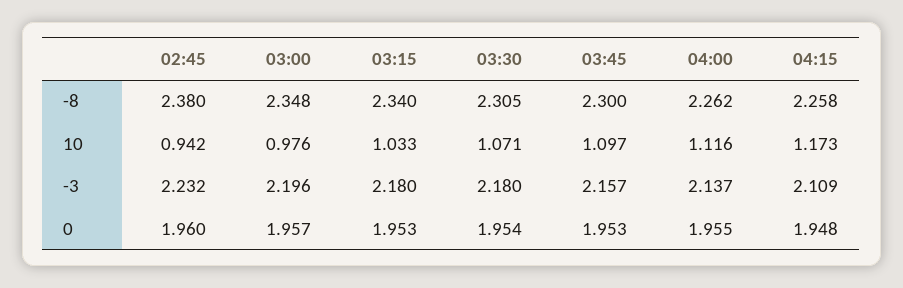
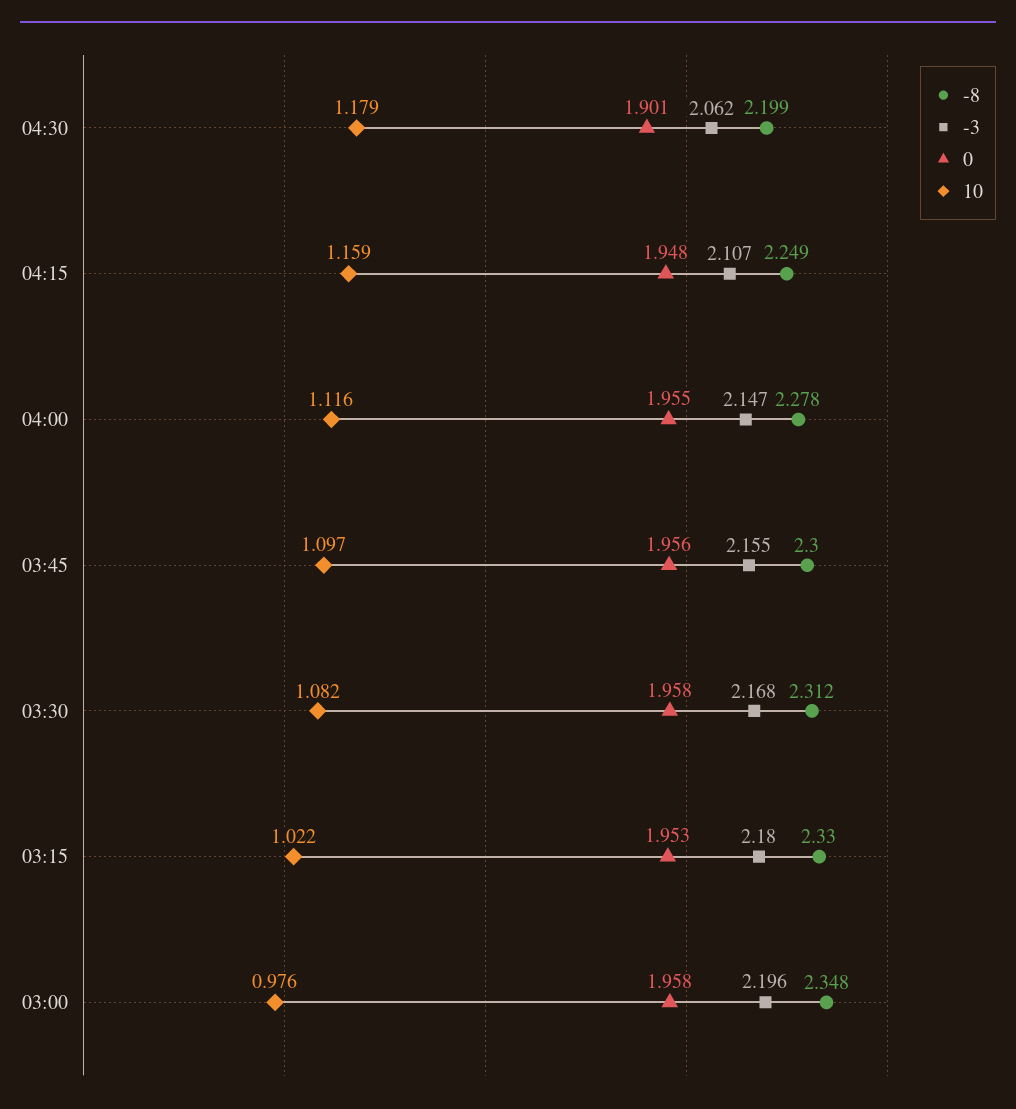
-8, 02:45: 2.38 -> none
-8, 03:15: 2.34 -> 2.33
-8, 03:30: 2.305 -> 2.312
-8, 04:00: 2.262 -> 2.278
-8, 04:15: 2.258 -> 2.249
10, 02:45: 0.942 -> none
10, 03:15: 1.033 -> 1.022
10, 03:30: 1.071 -> 1.082
10, 04:15: 1.173 -> 1.159
-3, 02:45: 2.232 -> none
-3, 03:30: 2.18 -> 2.168
-3, 03:45: 2.157 -> 2.155
-3, 04:00: 2.137 -> 2.147
-3, 04:15: 2.109 -> 2.107
0, 02:45: 1.96 -> none
0, 03:00: 1.957 -> 1.958
0, 03:30: 1.954 -> 1.958
0, 03:45: 1.953 -> 1.956
-8, 04:30: none -> 2.199
-3, 04:30: none -> 2.062
0, 04:30: none -> 1.901
10, 04:30: none -> 1.179

